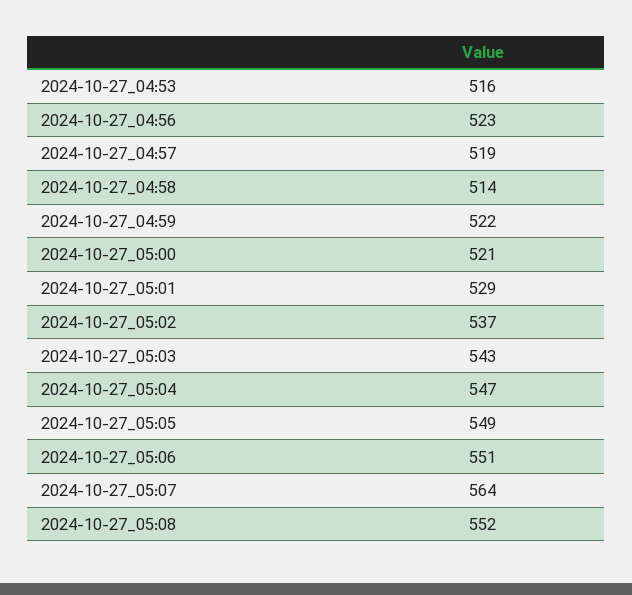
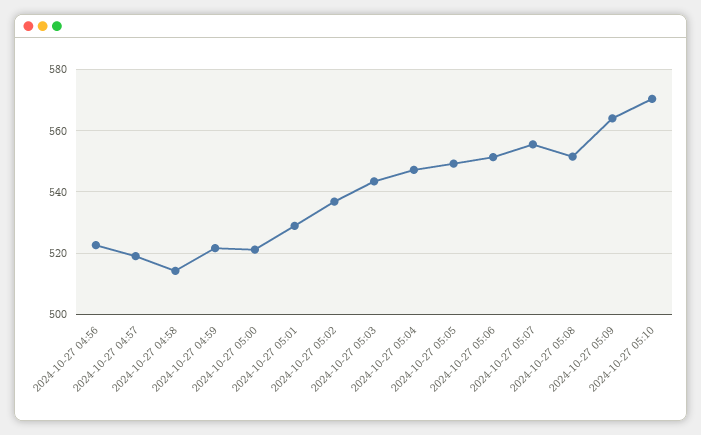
2024-10-27_04:53: 516 -> none
2024-10-27_05:07: 564 -> 556
2024-10-27 05:09: none -> 564
2024-10-27 05:10: none -> 570

